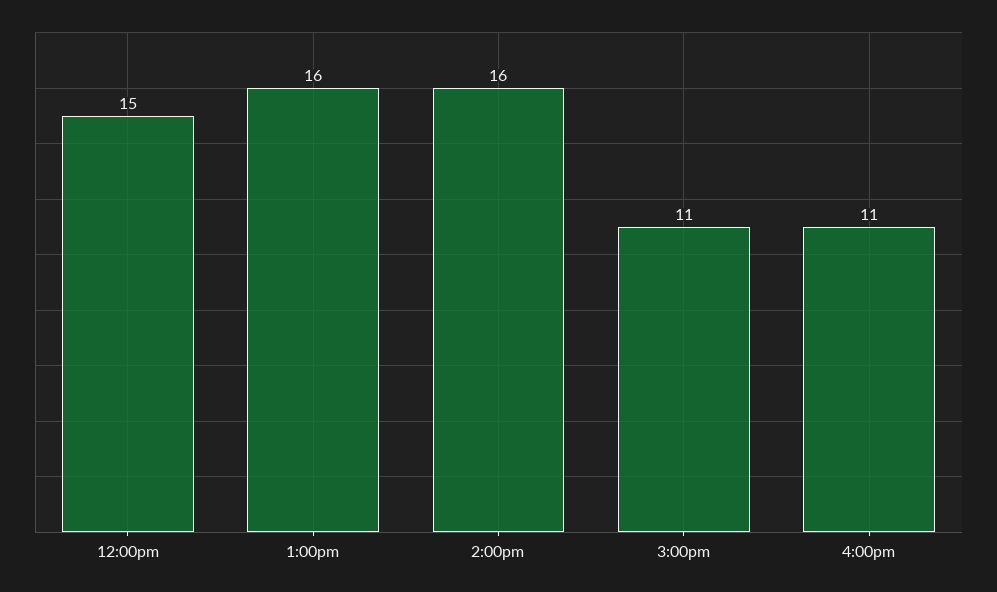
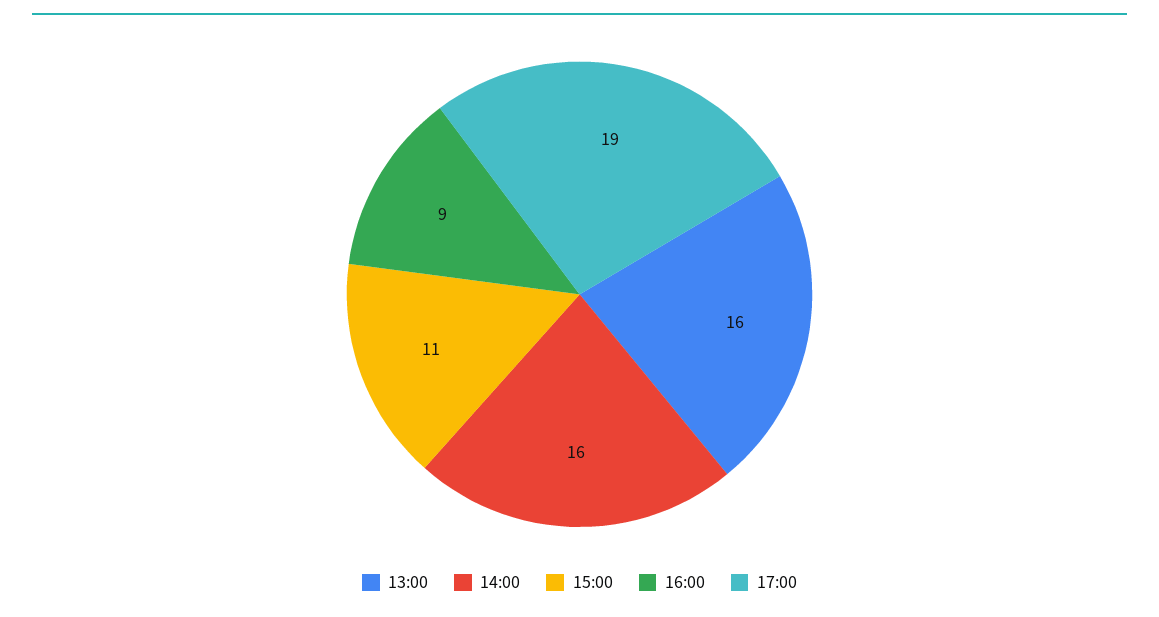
12:00pm: 15 -> none
4:00pm: 11 -> 9
17:00: none -> 19

